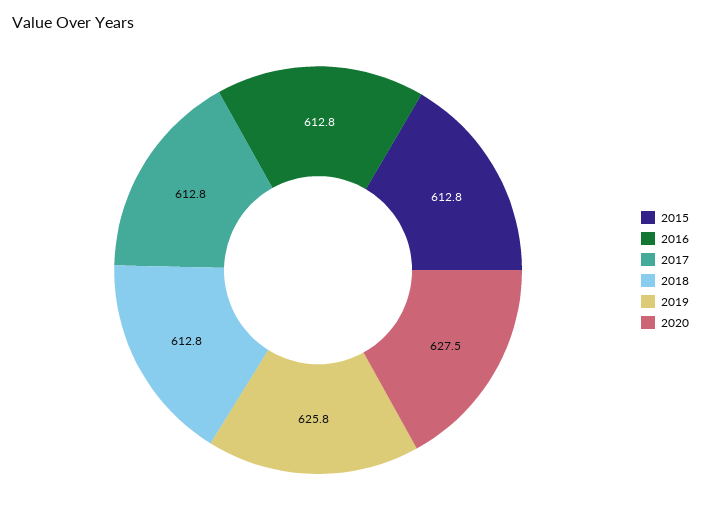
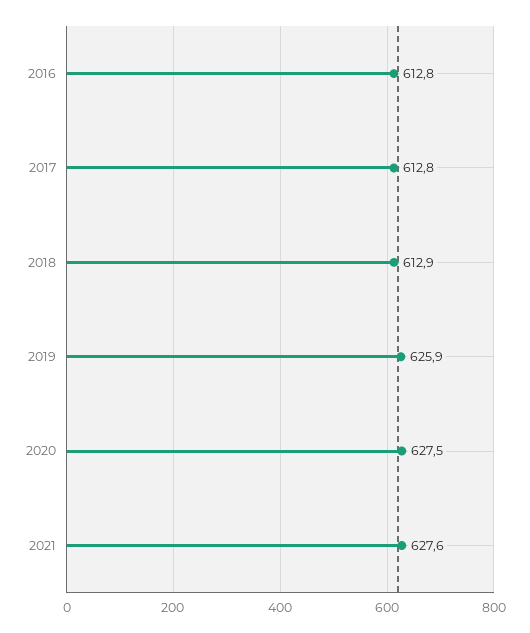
2015: 612.8 -> none
2018: 612.8 -> 612.9
2019: 625.8 -> 625.9
2021: none -> 627.6

